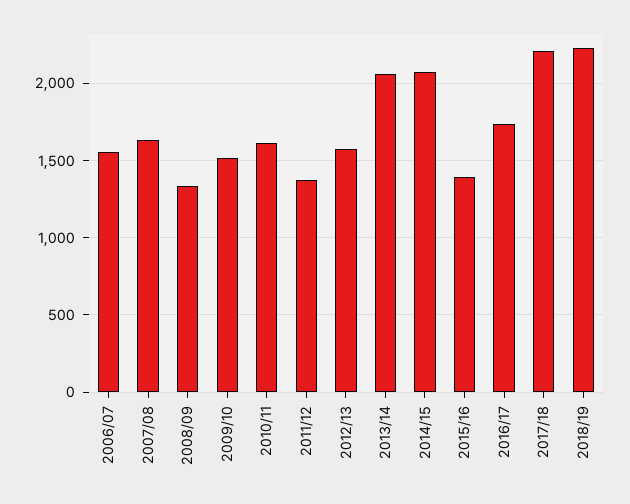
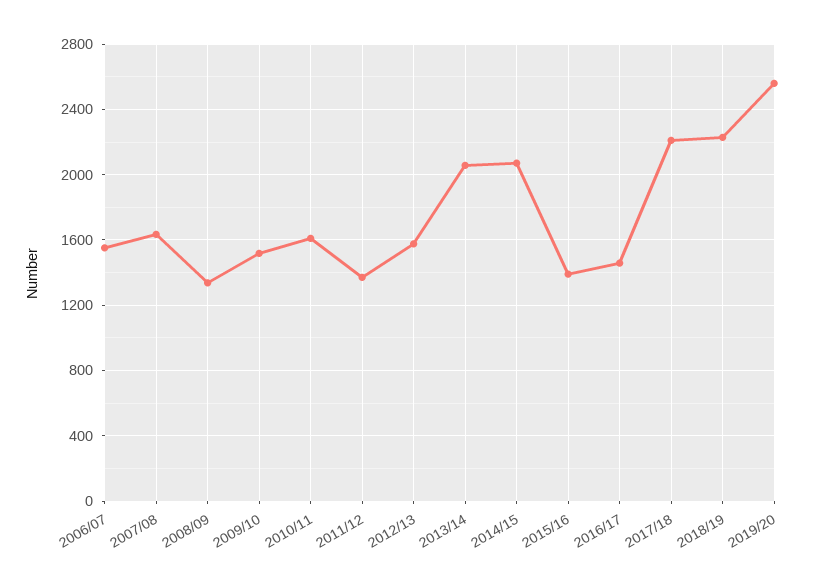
2016/17: 1750 -> 1450
2019/20: none -> 2550

